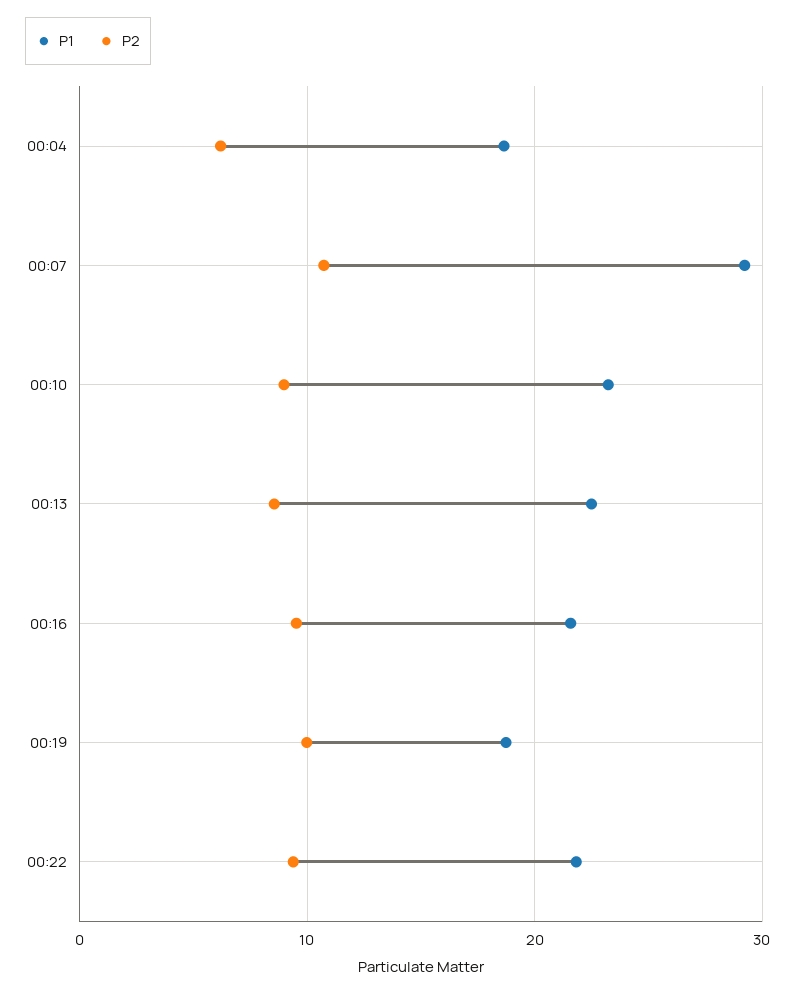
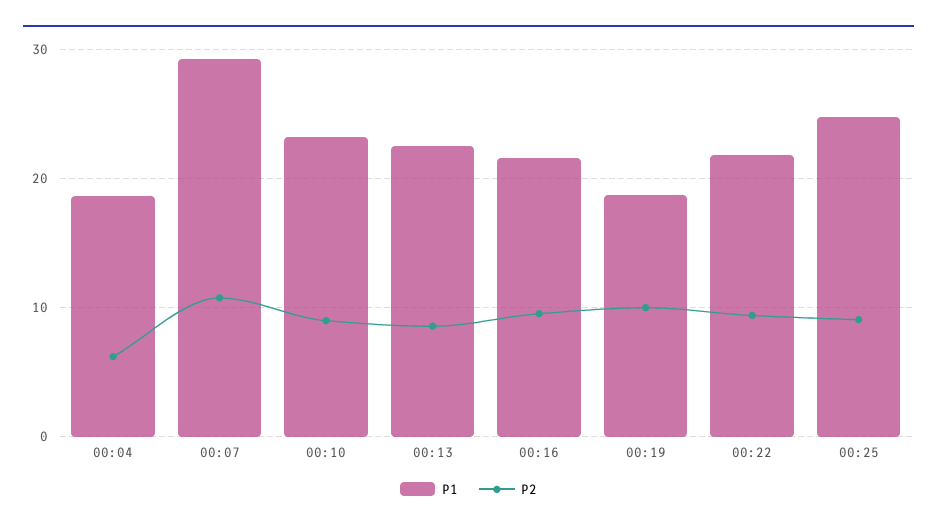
P1, 00:25: none -> 25
P2, 00:25: none -> 9

